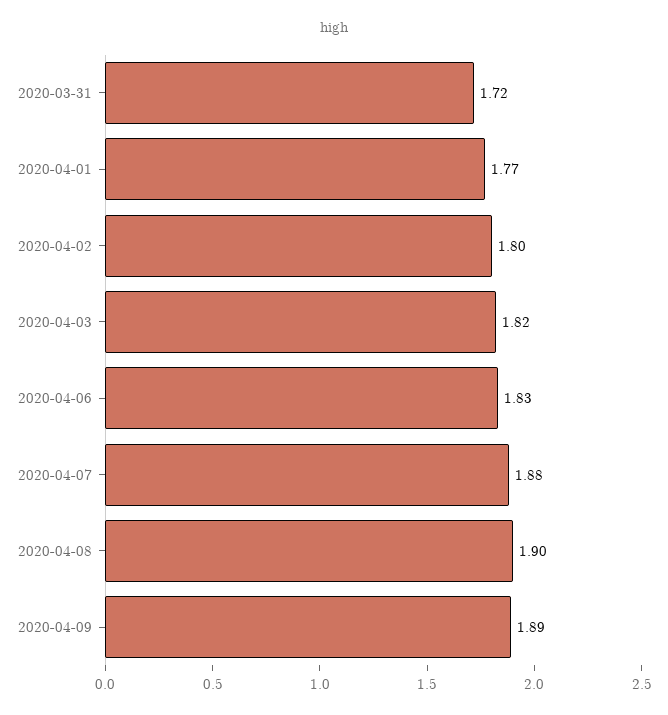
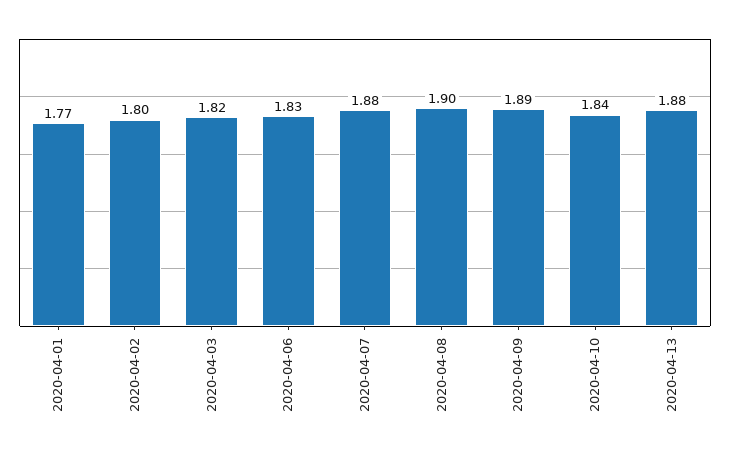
2020-03-31: 1.72 -> none
2020-04-10: none -> 1.84
2020-04-13: none -> 1.88

